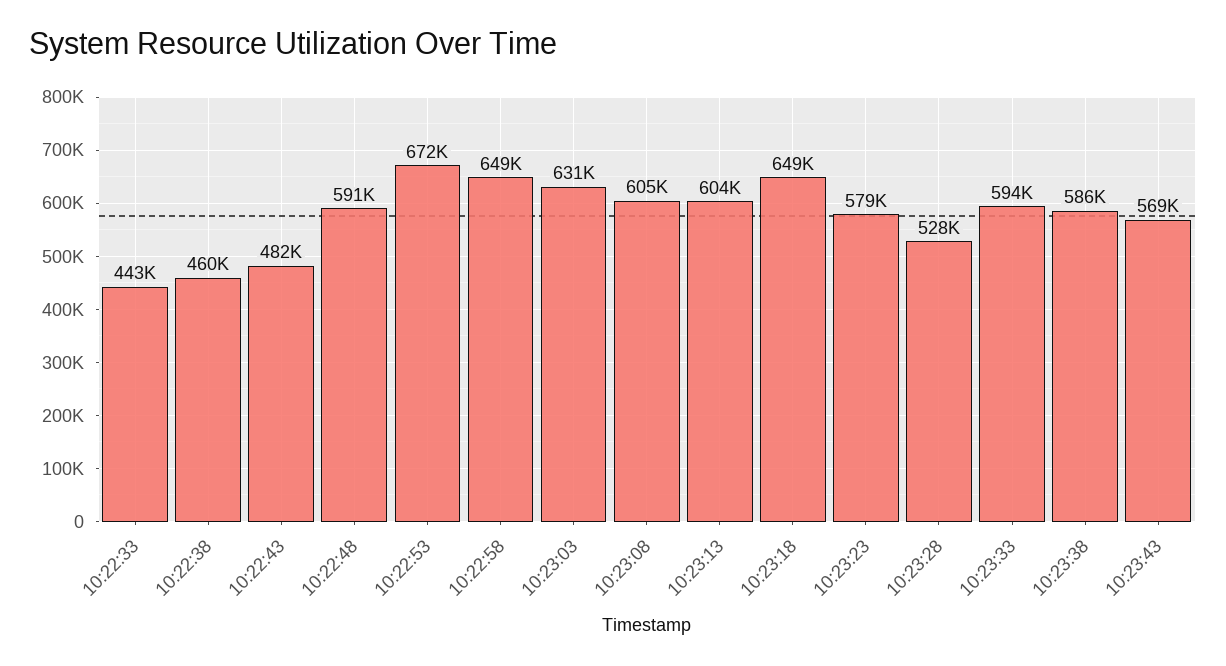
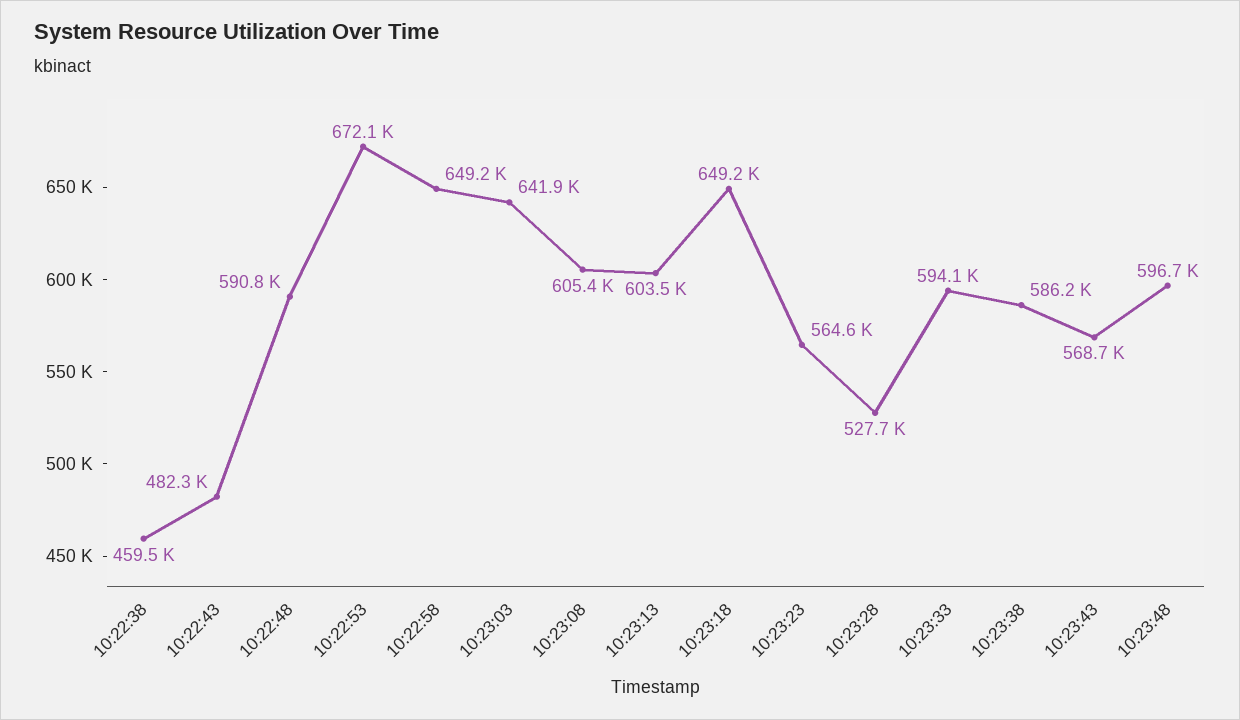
10:22:33: 443000 -> none
10:23:03: 631000 -> 641900
10:23:23: 579000 -> 564600
10:23:48: none -> 596700

